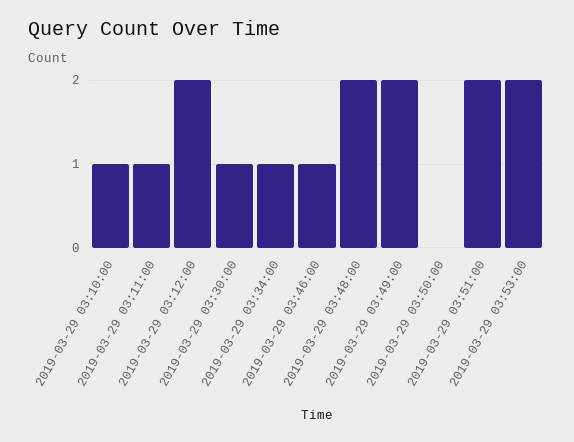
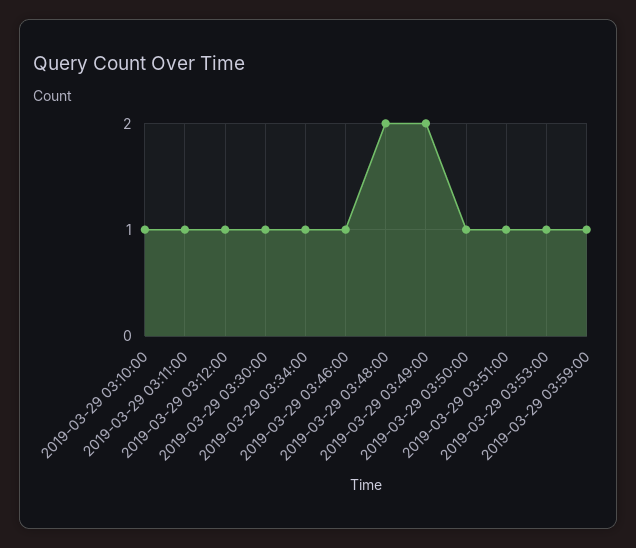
2019-03-29 03:12:00: 2 -> 1
2019-03-29 03:50:00: 0 -> 1
2019-03-29 03:51:00: 2 -> 1
2019-03-29 03:53:00: 2 -> 1
2019-03-29 03:59:00: none -> 1

